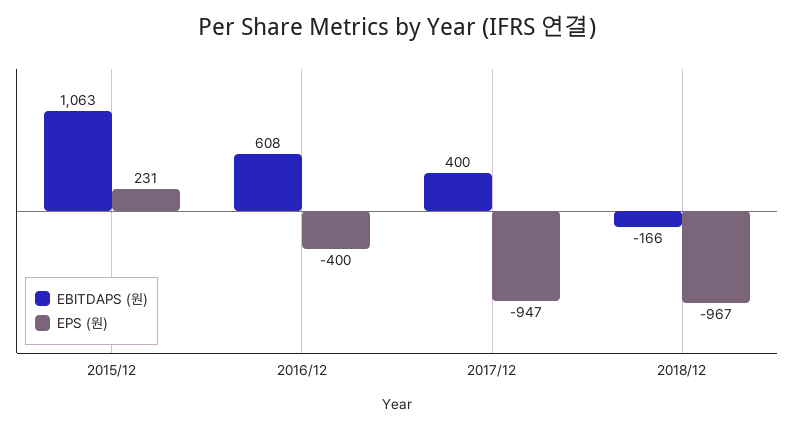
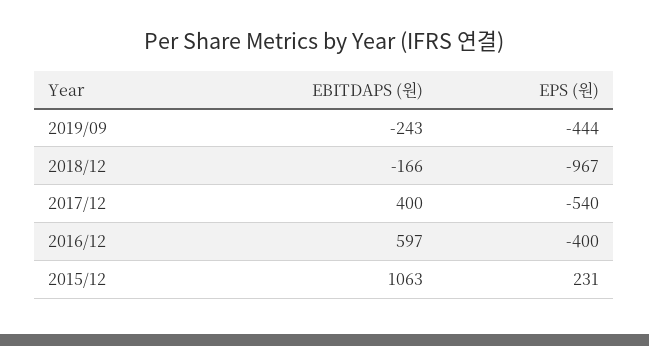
EBITDAPS (원), 2016/12: 608 -> 597
EPS (원), 2017/12: -947 -> -540
EBITDAPS (원), 2019/09: none -> -243
EPS (원), 2019/09: none -> -444

